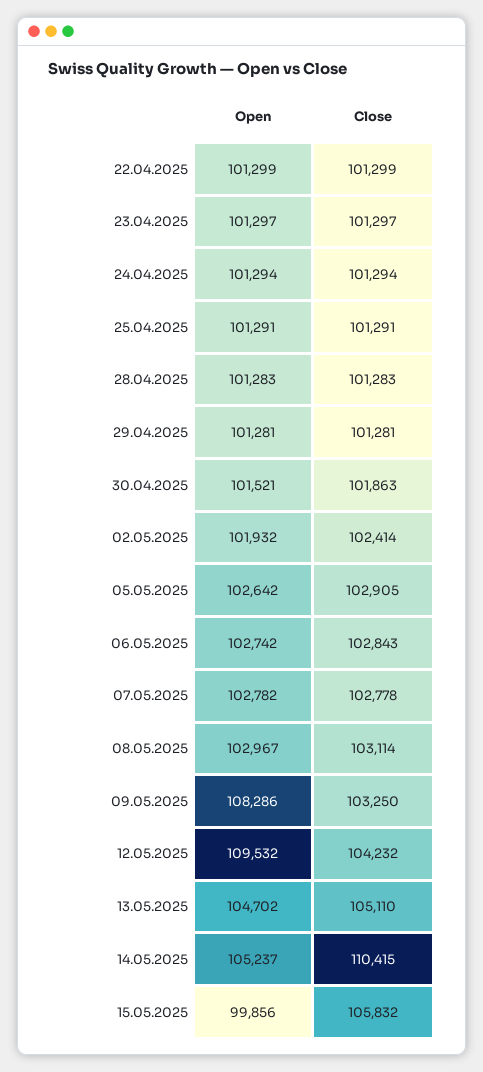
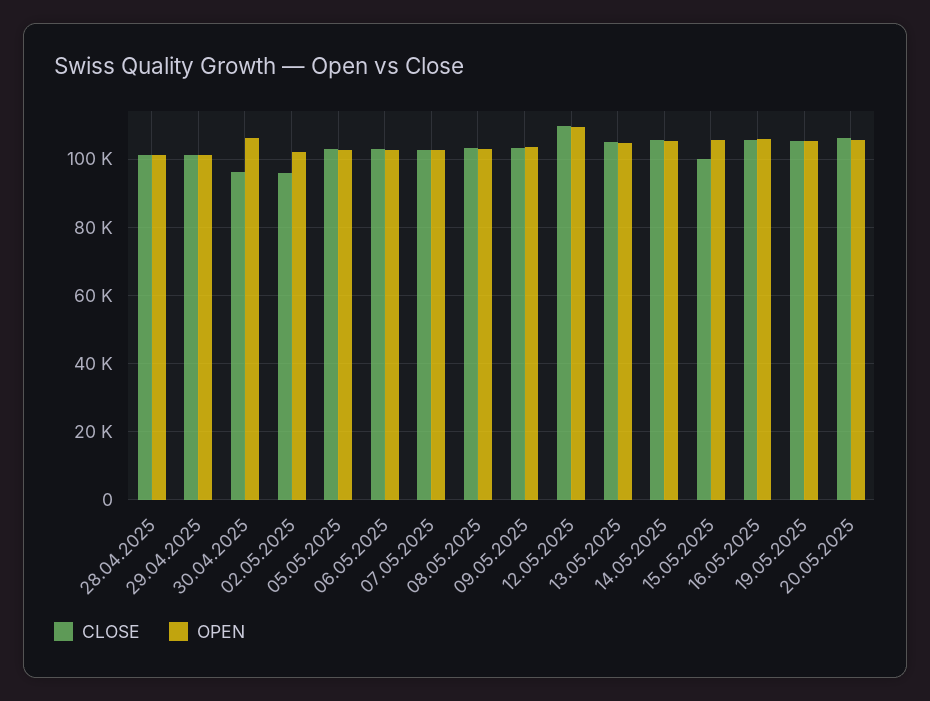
Open, 22.04.2025: 101299 -> none
Close, 22.04.2025: 101299 -> none
Open, 23.04.2025: 101297 -> none
Close, 23.04.2025: 101297 -> none
Open, 24.04.2025: 101294 -> none
Close, 24.04.2025: 101294 -> none
Open, 25.04.2025: 101291 -> none
Close, 25.04.2025: 101291 -> none
Open, 30.04.2025: 101521 -> 106000
Close, 30.04.2025: 101863 -> 96000
Close, 02.05.2025: 102414 -> 96000
Open, 09.05.2025: 108286 -> 104000
Close, 12.05.2025: 104232 -> 110000
Close, 14.05.2025: 110415 -> 106000
Open, 15.05.2025: 99856 -> 106000
Close, 15.05.2025: 105832 -> 100000
Close, 16.05.2025: none -> 106000
Open, 16.05.2025: none -> 106000
Close, 19.05.2025: none -> 106000
Open, 19.05.2025: none -> 106000
Close, 20.05.2025: none -> 106000
Open, 20.05.2025: none -> 106000

